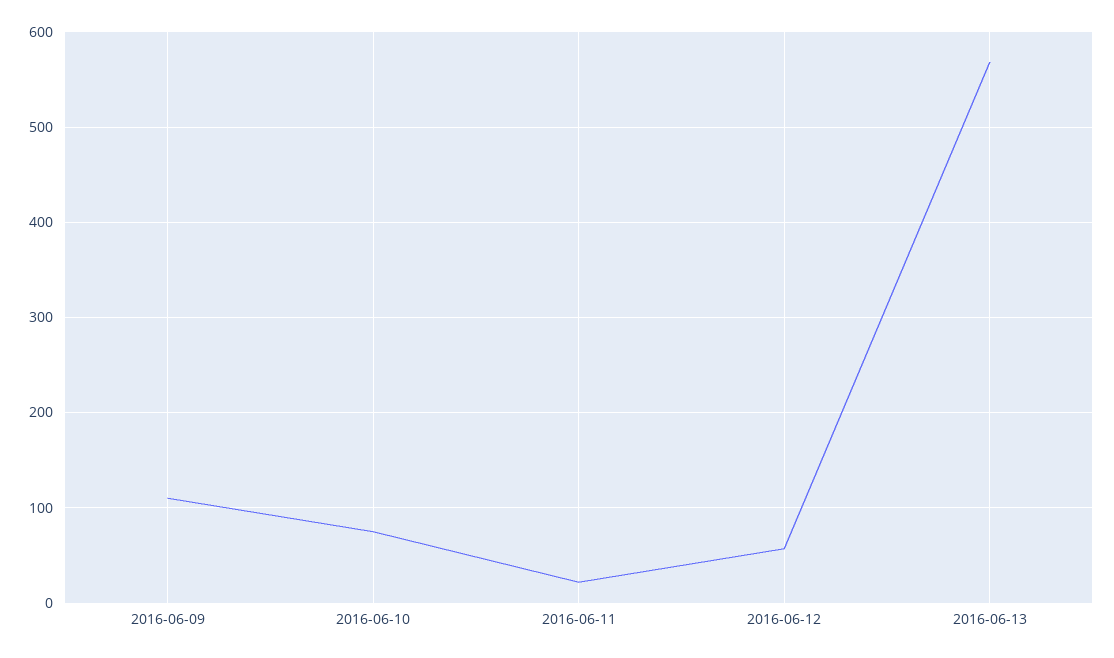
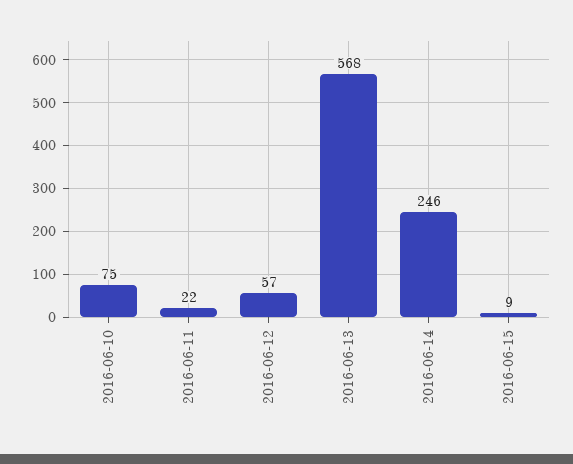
2016-06-09: 110 -> none
2016-06-14: none -> 246
2016-06-15: none -> 9

